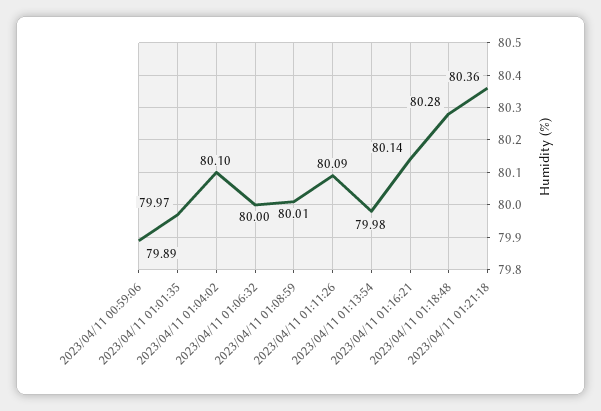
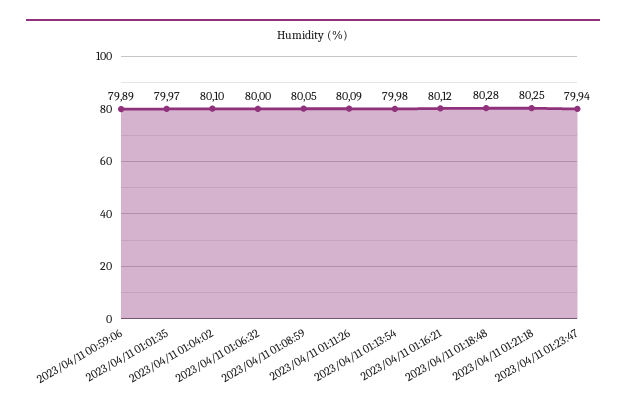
2023/04/11 01:08:59: 80.01 -> 80.05
2023/04/11 01:16:21: 80.14 -> 80.12
2023/04/11 01:21:18: 80.36 -> 80.25
2023/04/11 01:23:47: none -> 79.94

